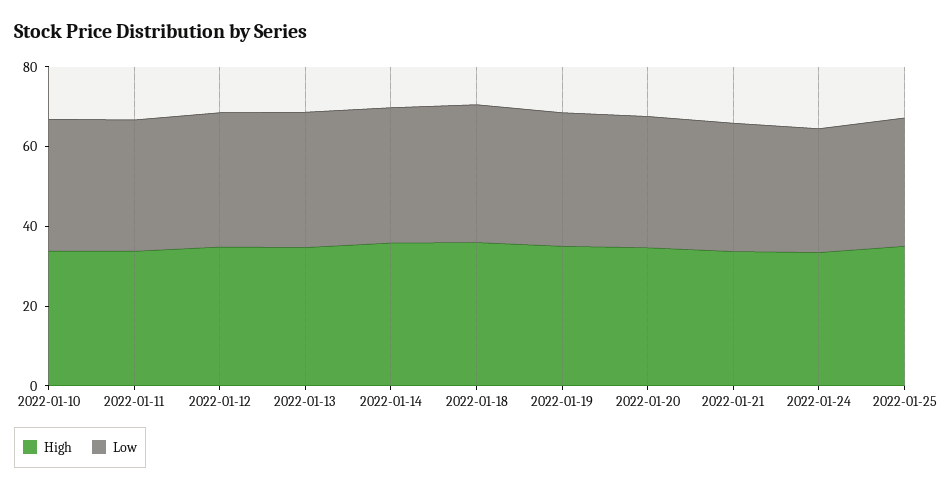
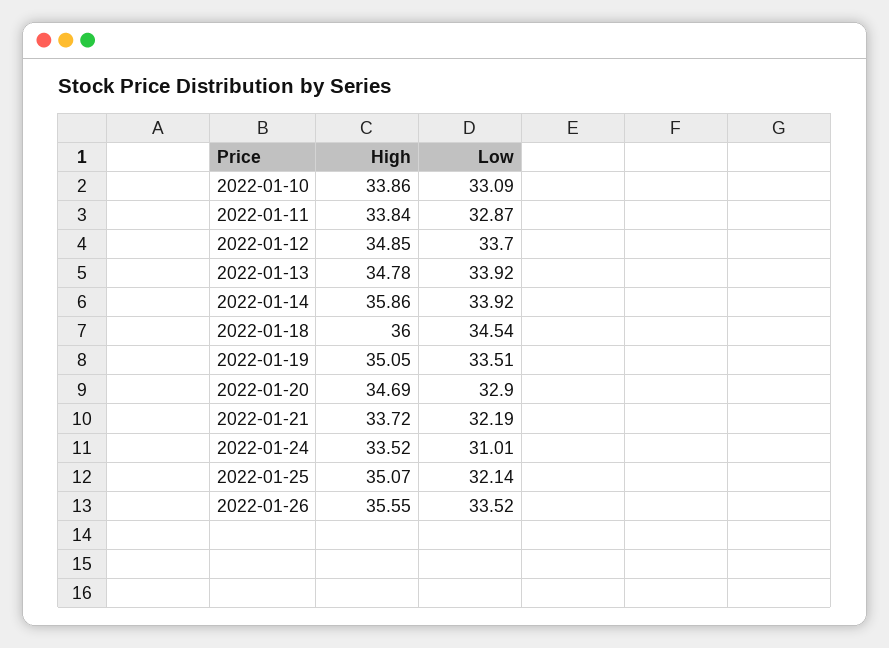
High, 2022-01-26: none -> 35.55
Low, 2022-01-26: none -> 33.52

